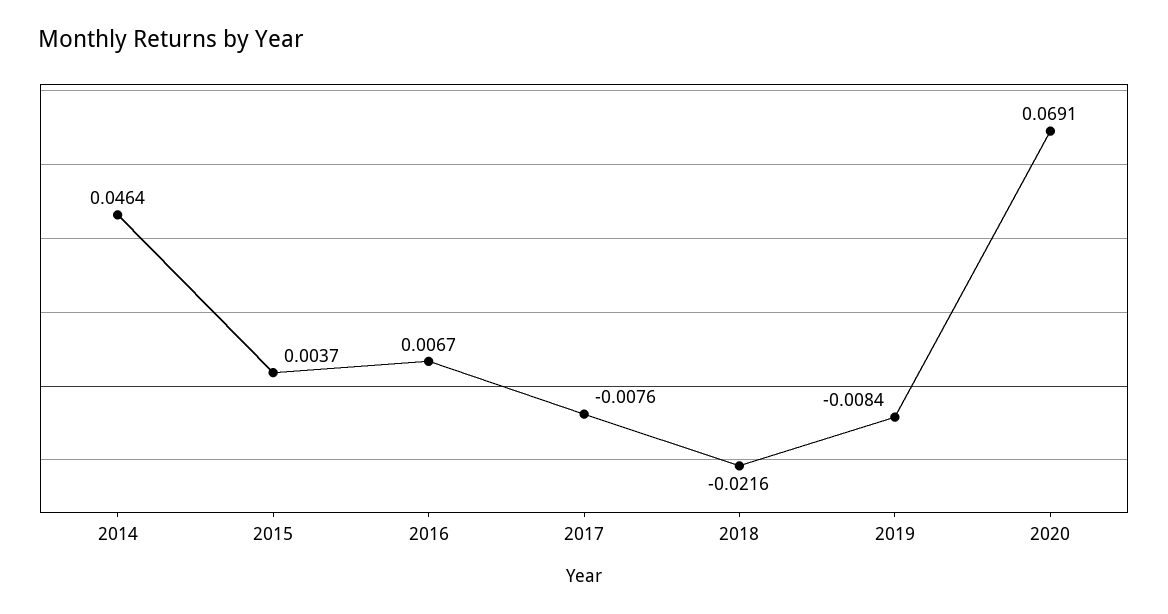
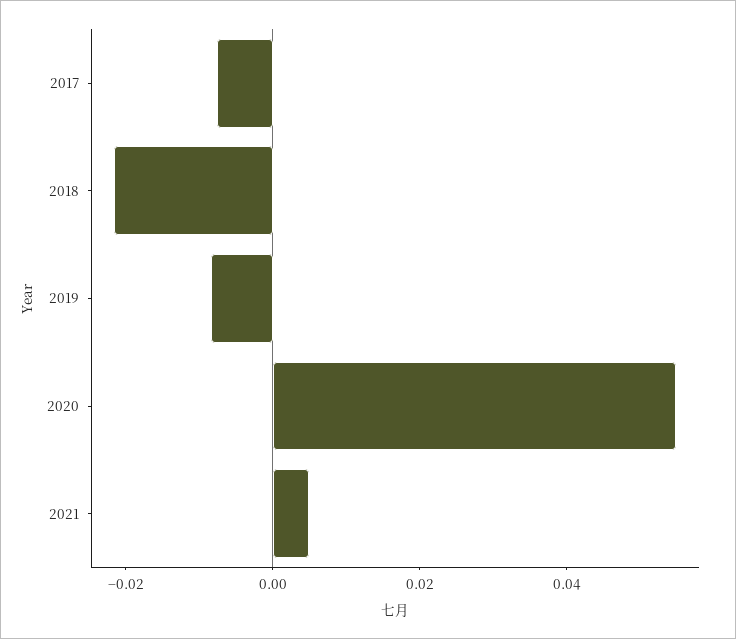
2014: 0.0464 -> none
2015: 0.0037 -> none
2016: 0.0067 -> none
2020: 0.0691 -> 0.055
2021: none -> 0.005

